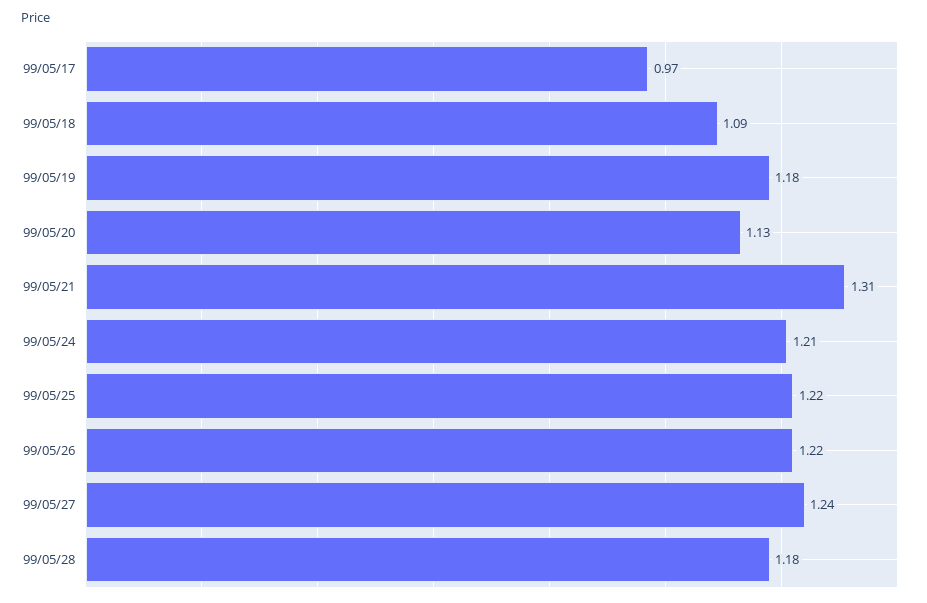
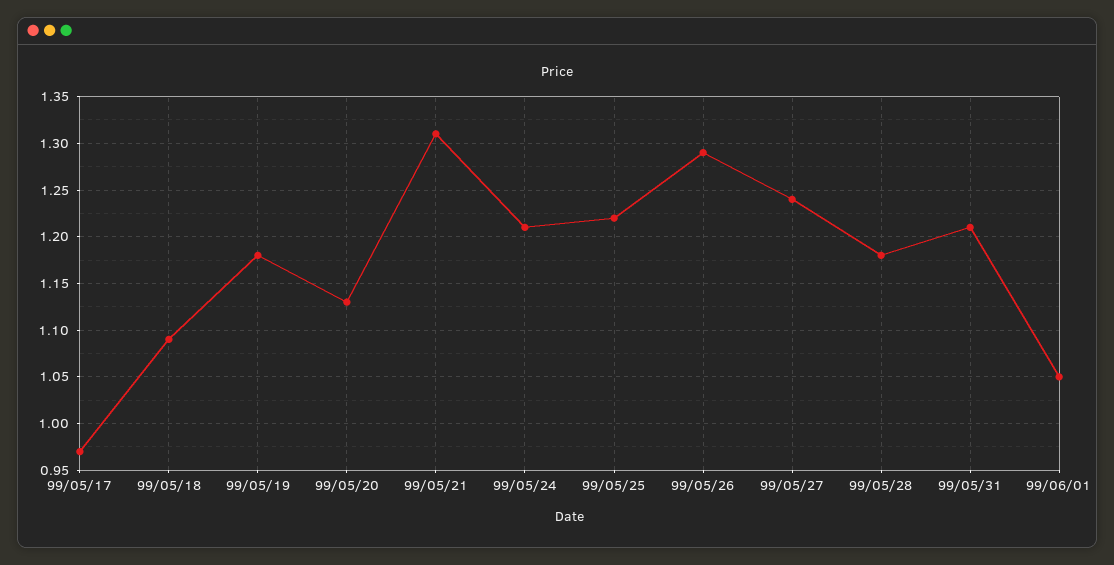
99/05/26: 1.22 -> 1.29
99/05/31: none -> 1.21
99/06/01: none -> 1.05

